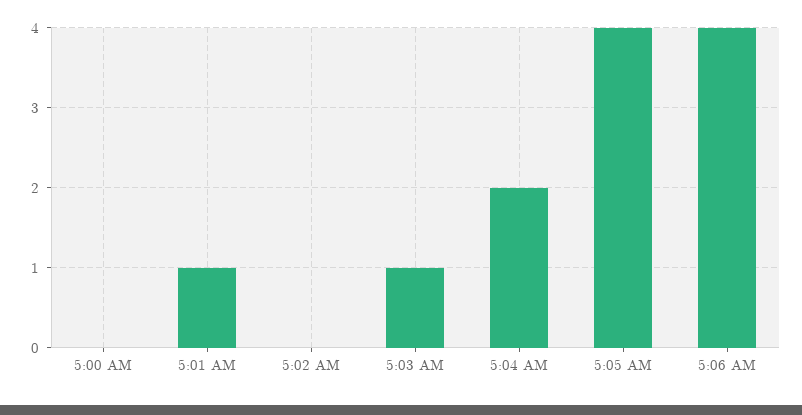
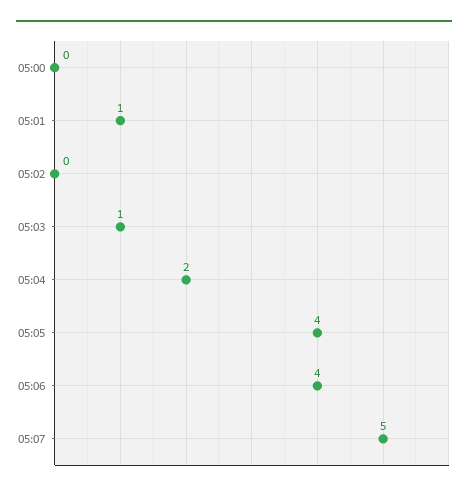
05:07: none -> 5

